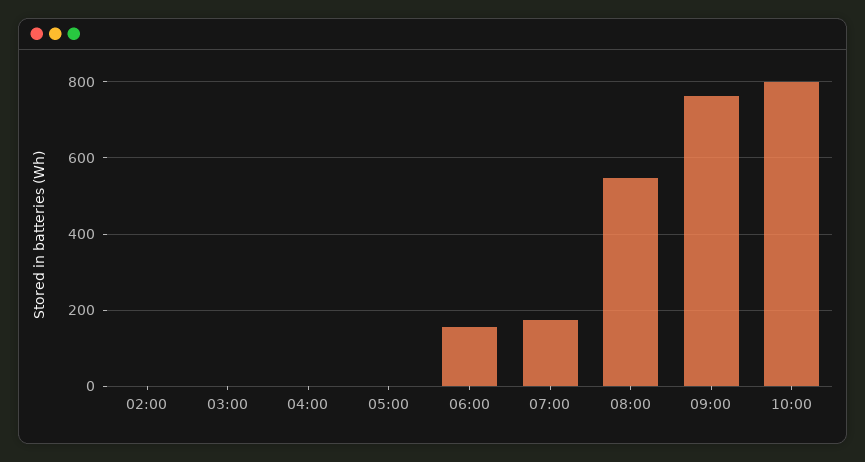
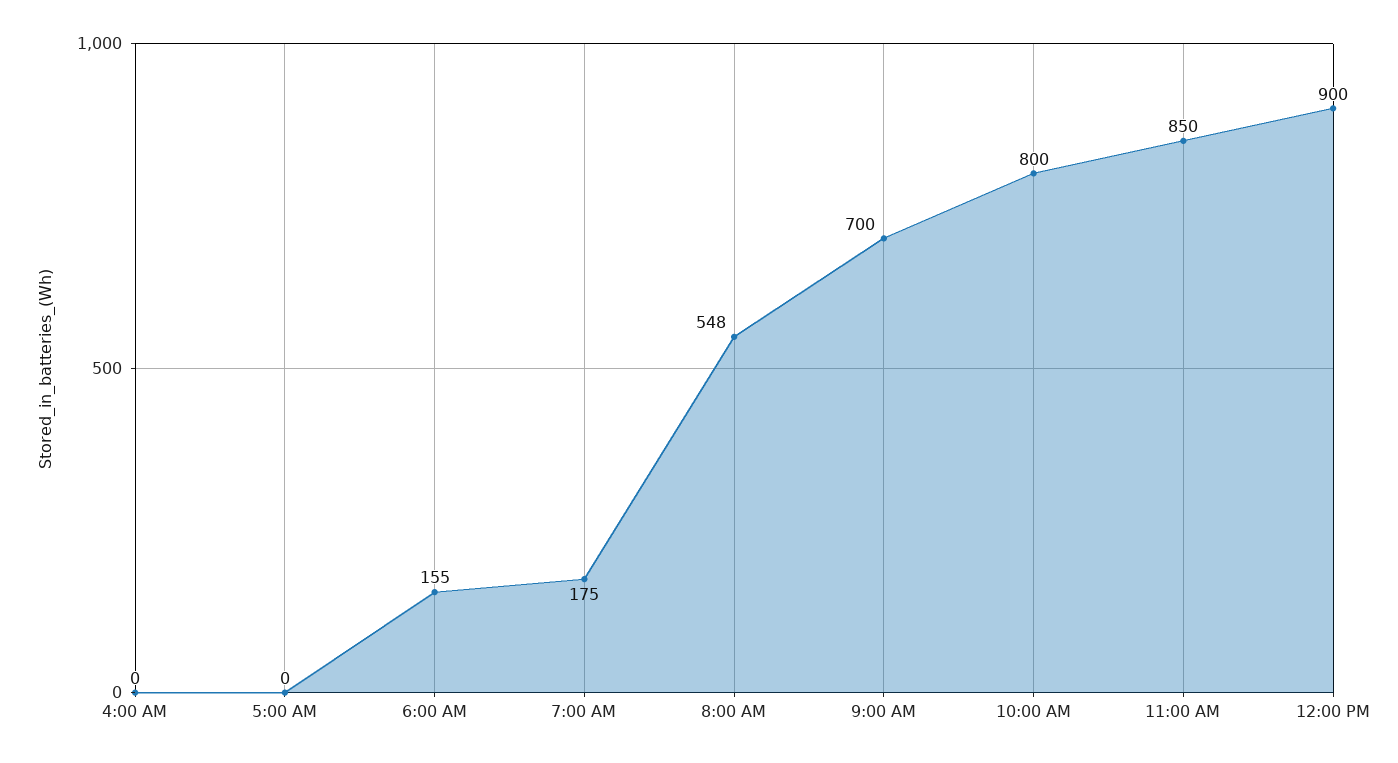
02:00: 0 -> none
03:00: 0 -> none
09:00: 760 -> 700
11:00 AM: none -> 850
12:00 PM: none -> 900

